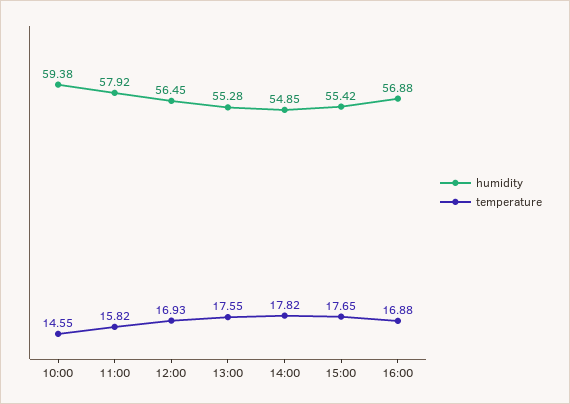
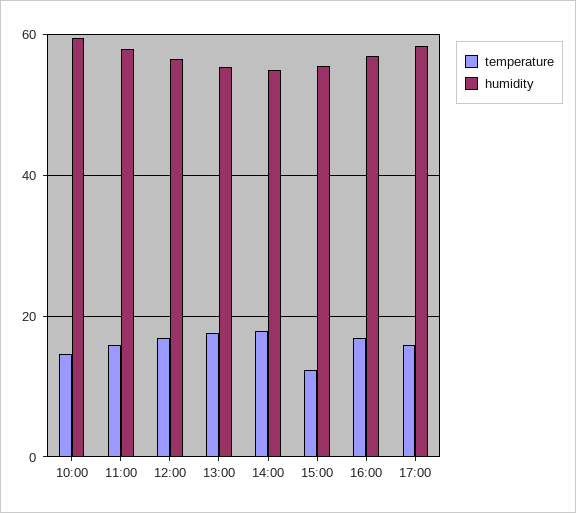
temperature, 15:00: 17.65 -> 12
temperature, 17:00: none -> 16
humidity, 17:00: none -> 58

